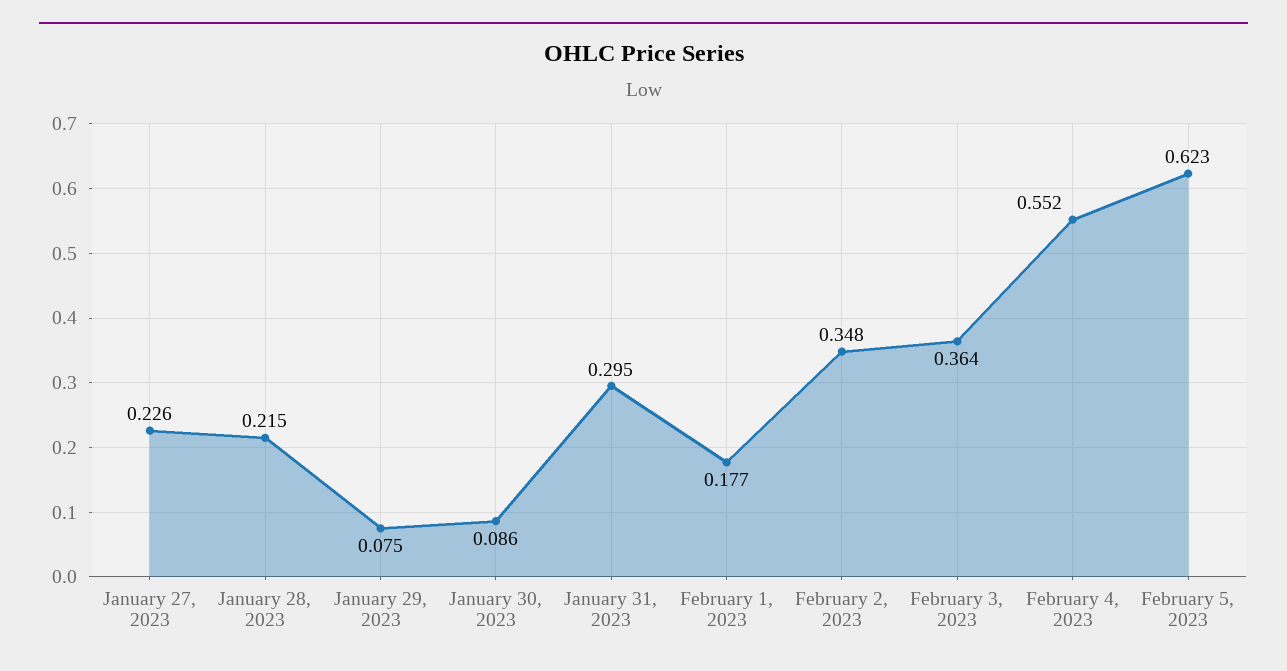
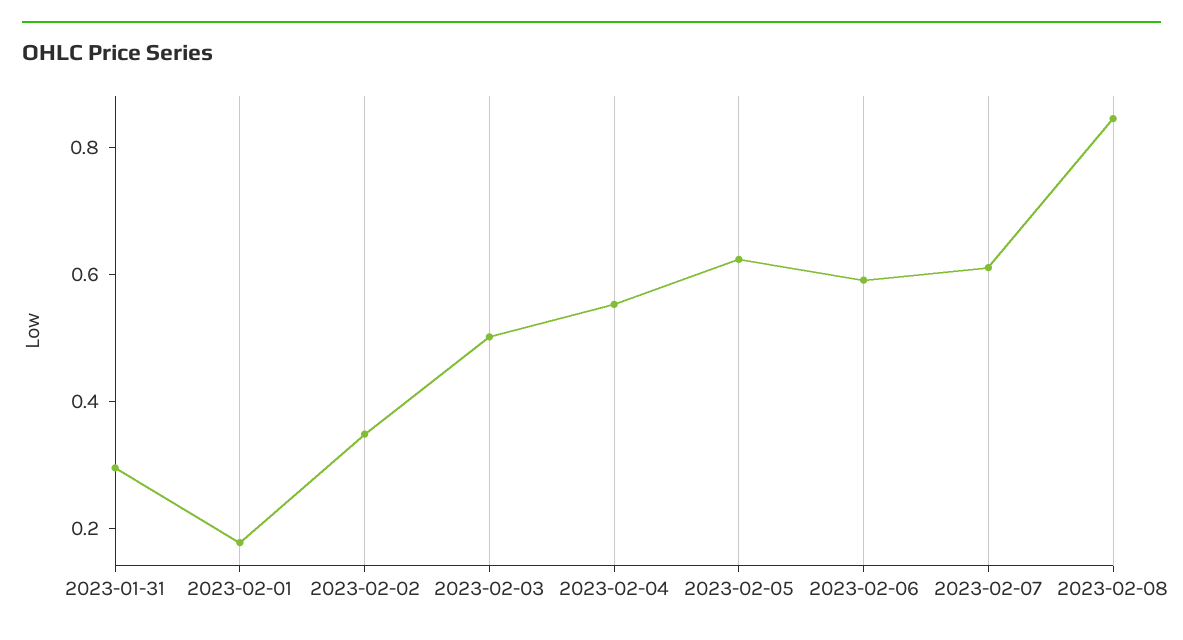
January 27, 2023: 0.226 -> none
January 28, 2023: 0.215 -> none
January 29, 2023: 0.075 -> none
January 30, 2023: 0.086 -> none
February 3, 2023: 0.364 -> 0.5
2023-02-06: none -> 0.6
2023-02-07: none -> 0.6
2023-02-08: none -> 0.85

